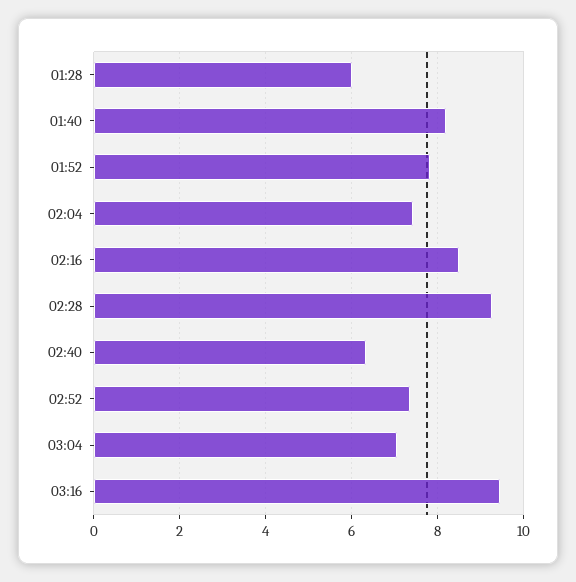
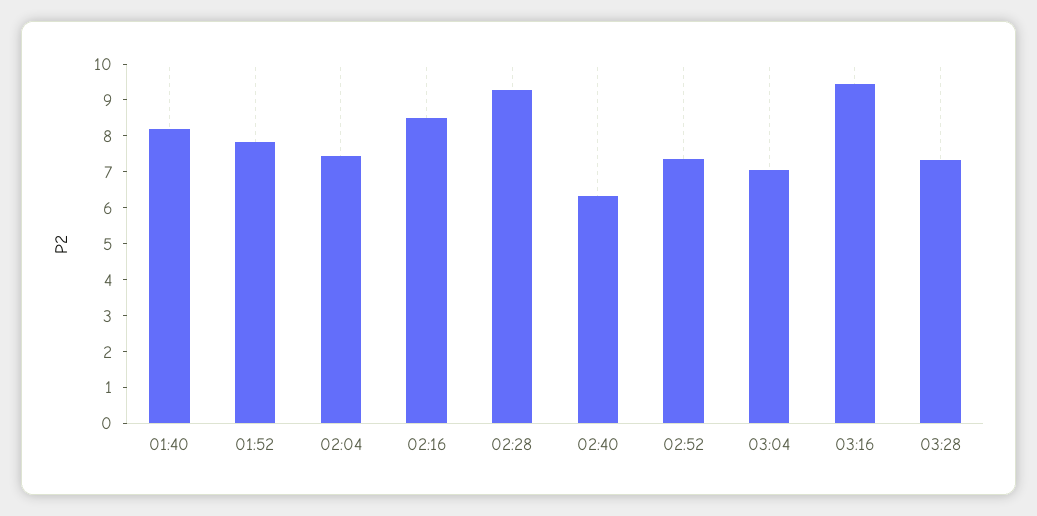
01:28: 6 -> none
03:28: none -> 7.25

